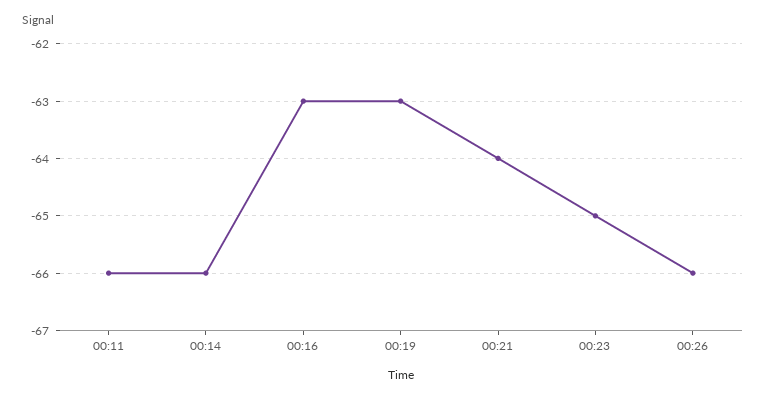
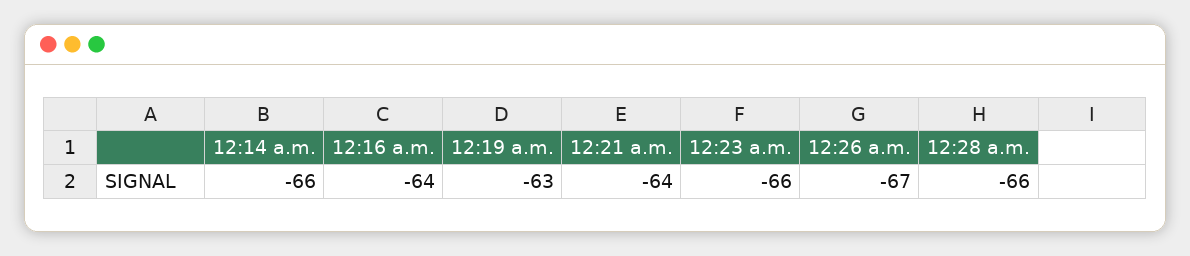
00:11: -66 -> none
00:16: -63 -> -64
00:23: -65 -> -66
00:26: -66 -> -67
12:28 a.m.: none -> -66

